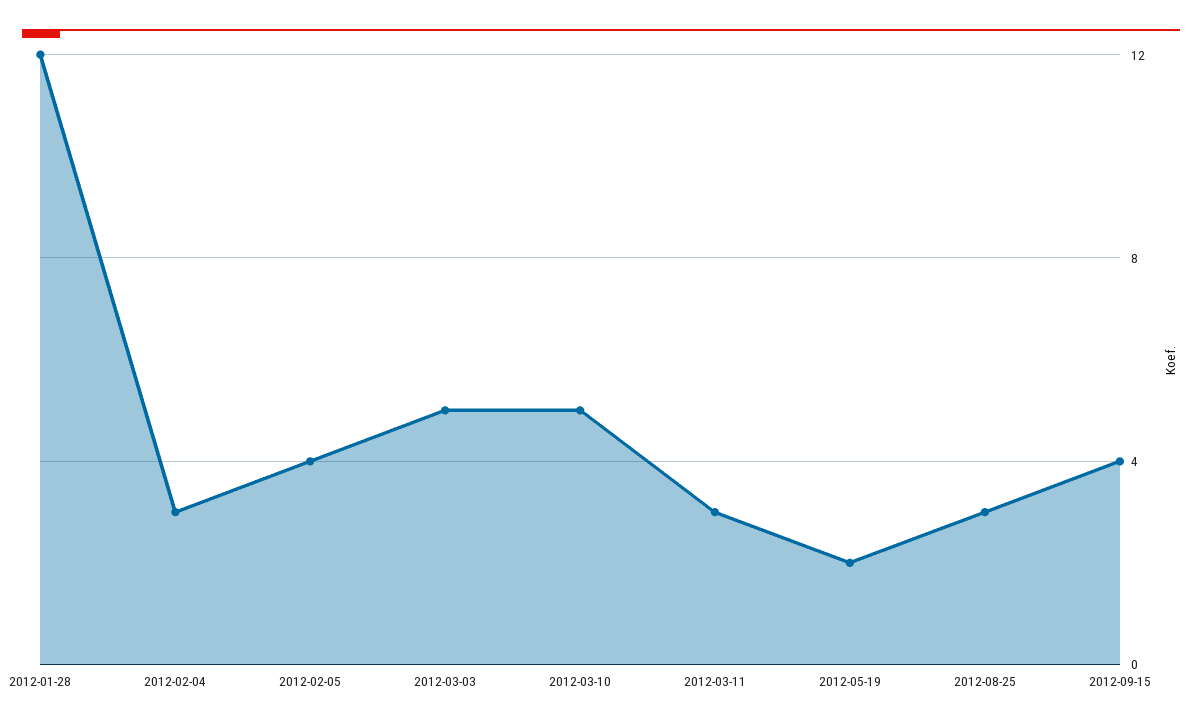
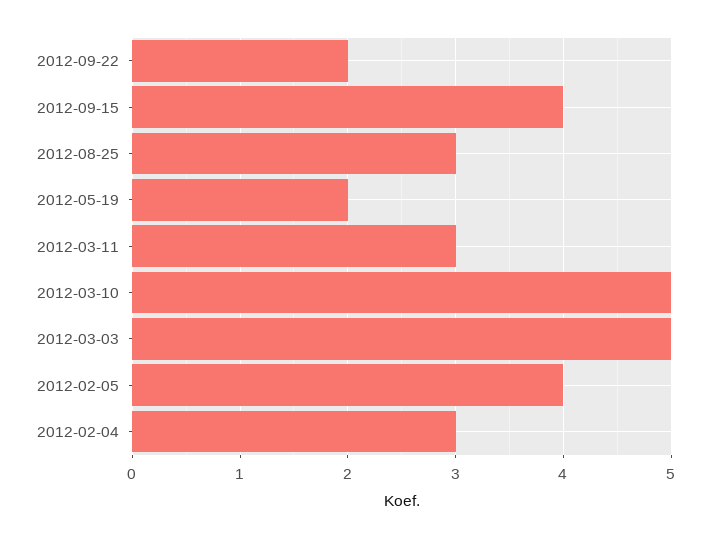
2012-01-28: 12 -> none
2012-09-22: none -> 2

